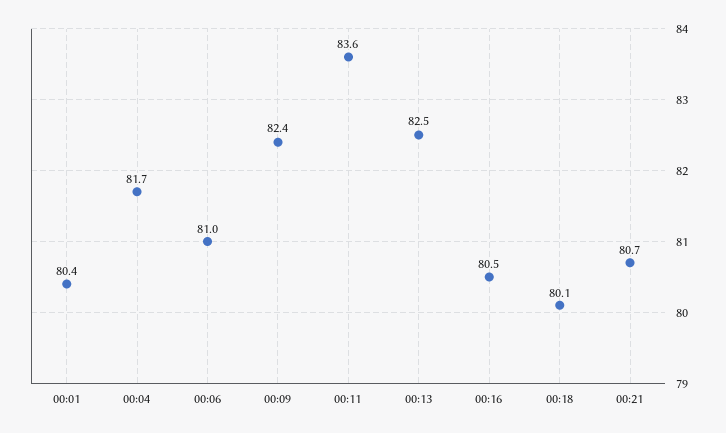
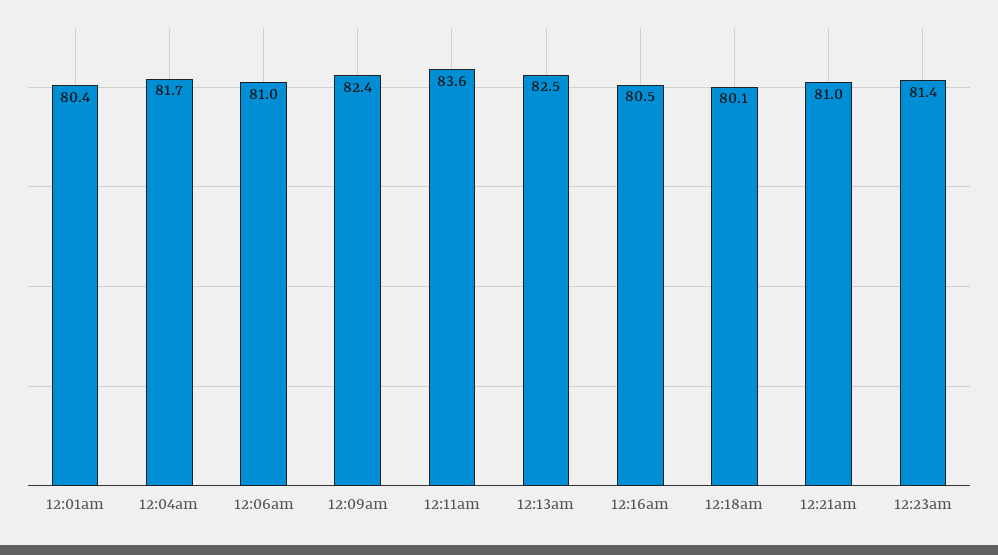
00:21: 80.7 -> 81
12:23am: none -> 81.4

